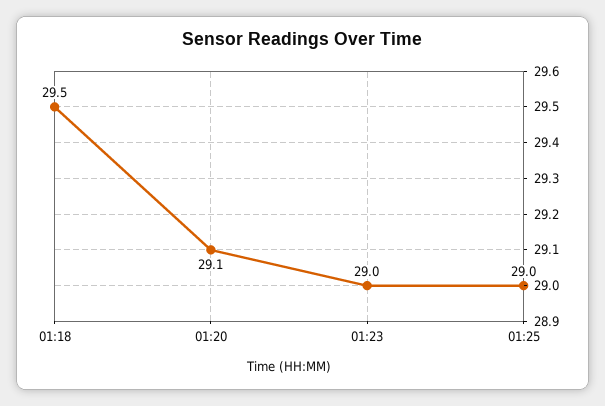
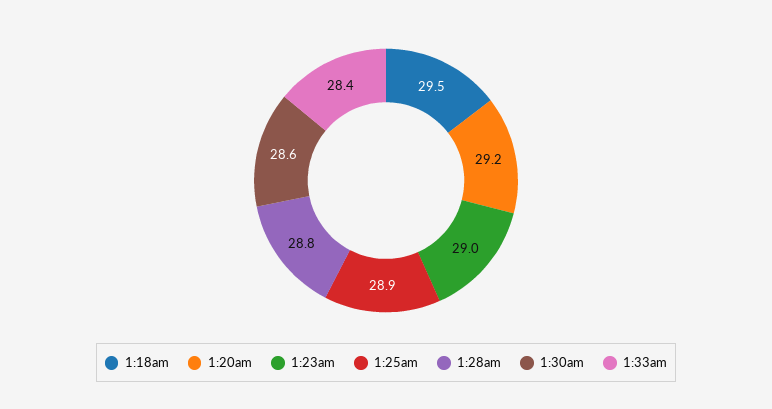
01:20: 29.1 -> 29.2
01:25: 29 -> 28.9
1:28am: none -> 28.8
1:30am: none -> 28.6
1:33am: none -> 28.4

